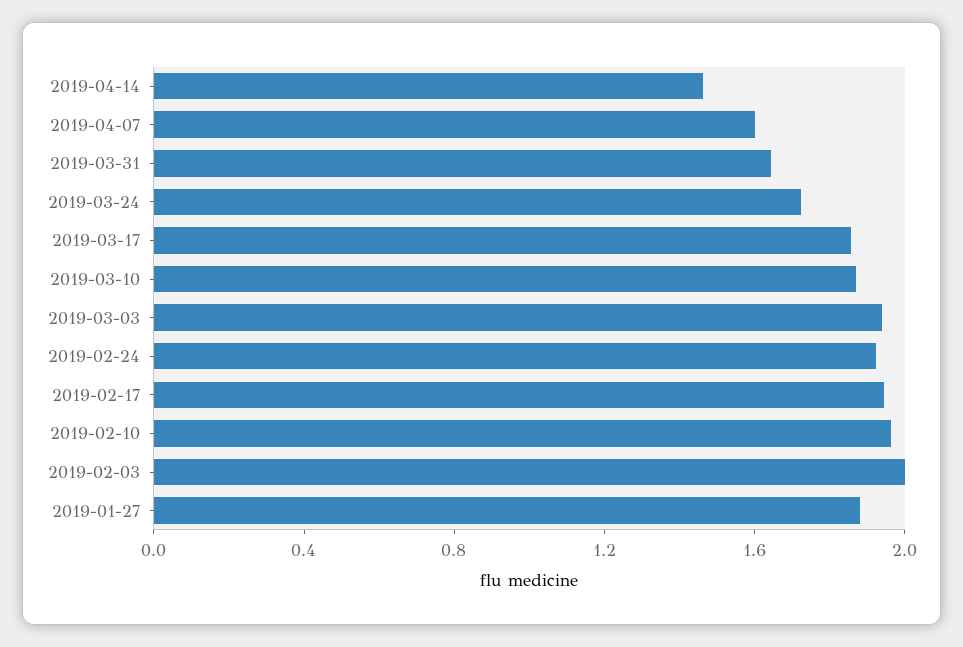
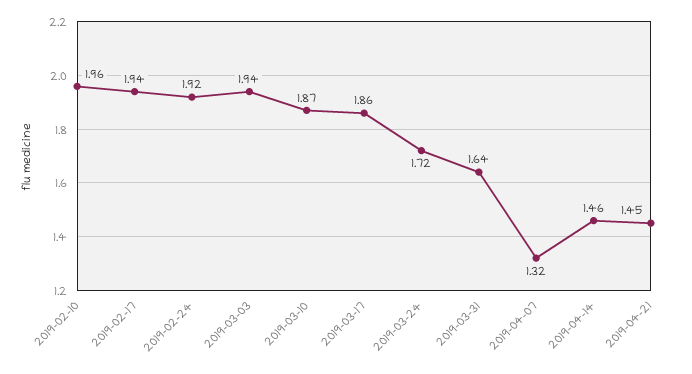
2019-04-07: 1.6 -> 1.32
2019-02-03: 2 -> none
2019-01-27: 1.9 -> none
2019-04-21: none -> 1.45

